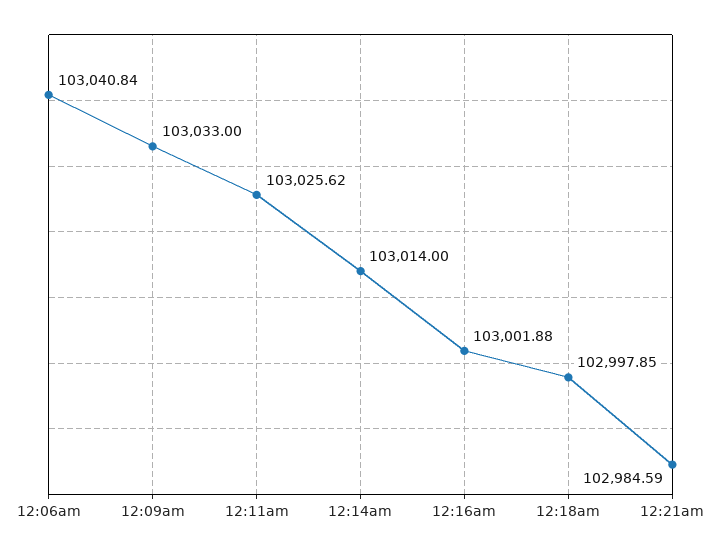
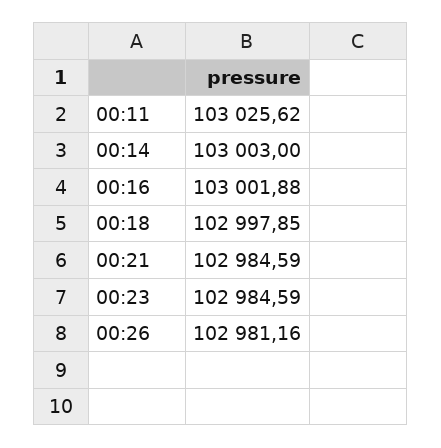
12:06am: 103040.84 -> none
12:09am: 103033 -> none
12:14am: 103014 -> 103003
00:23: none -> 102984.59
00:26: none -> 102981.16

